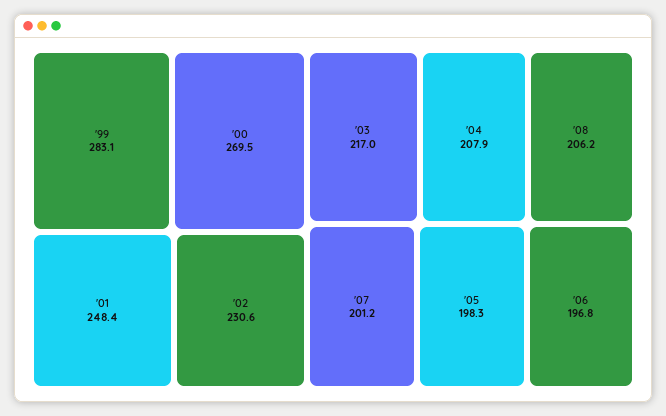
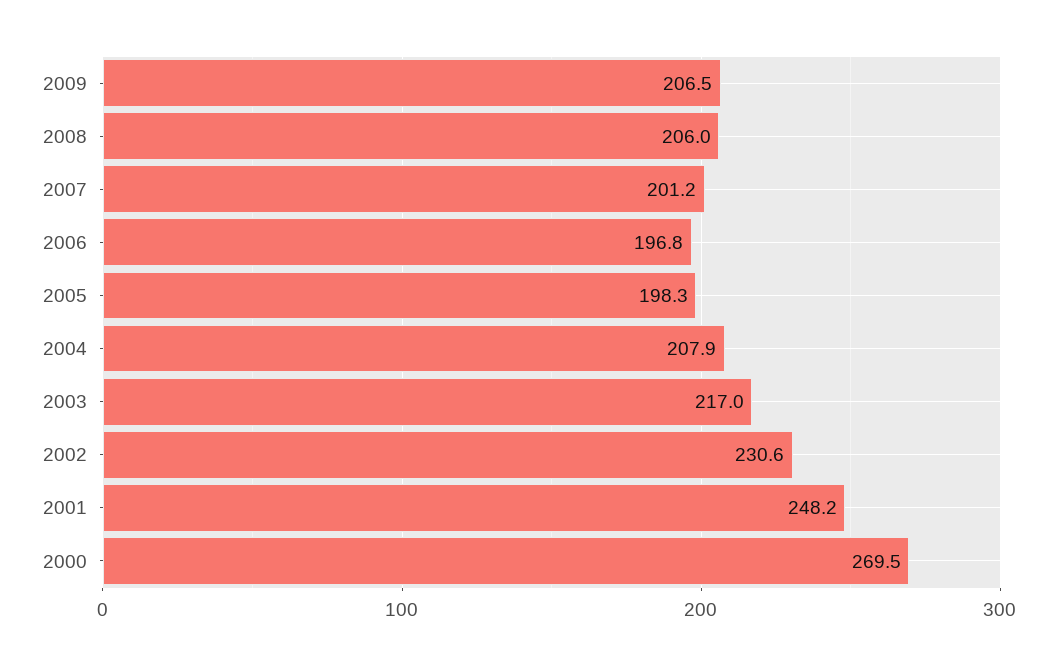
'99: 283.1 -> none
'01: 248.4 -> 248.2
'08: 206.2 -> 206
2009: none -> 206.5

